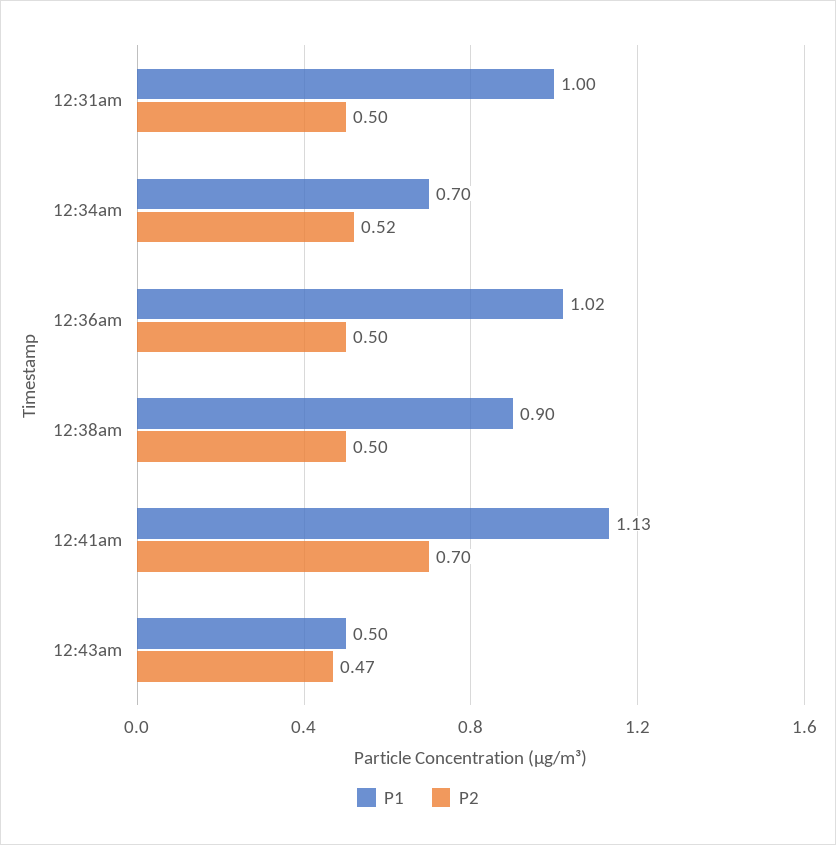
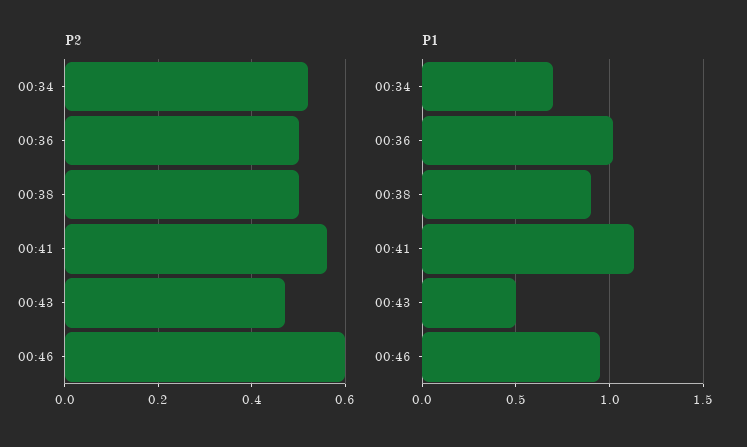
P1, 12:31am: 1 -> none
P2, 12:31am: 0.5 -> none
P2, 12:41am: 0.7 -> 0.55
P2, 00:46: none -> 0.6
P1, 00:46: none -> 0.95

